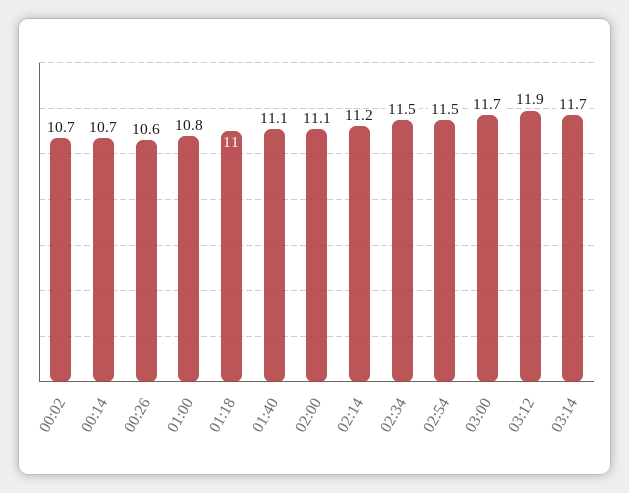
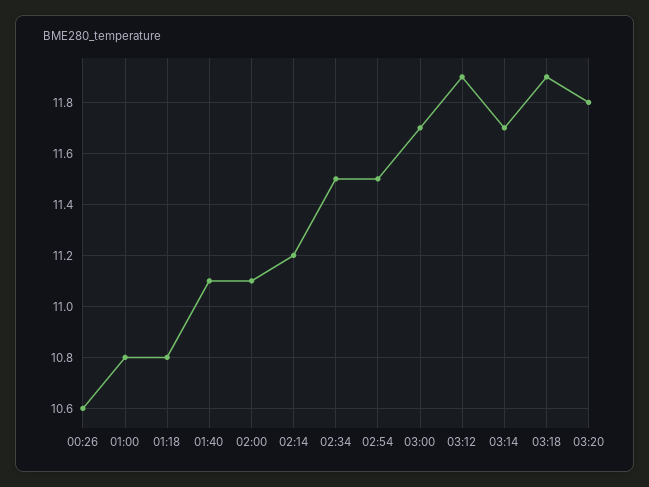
00:02: 10.7 -> none
00:14: 10.7 -> none
01:18: 11 -> 10.8
03:18: none -> 11.9
03:20: none -> 11.8

